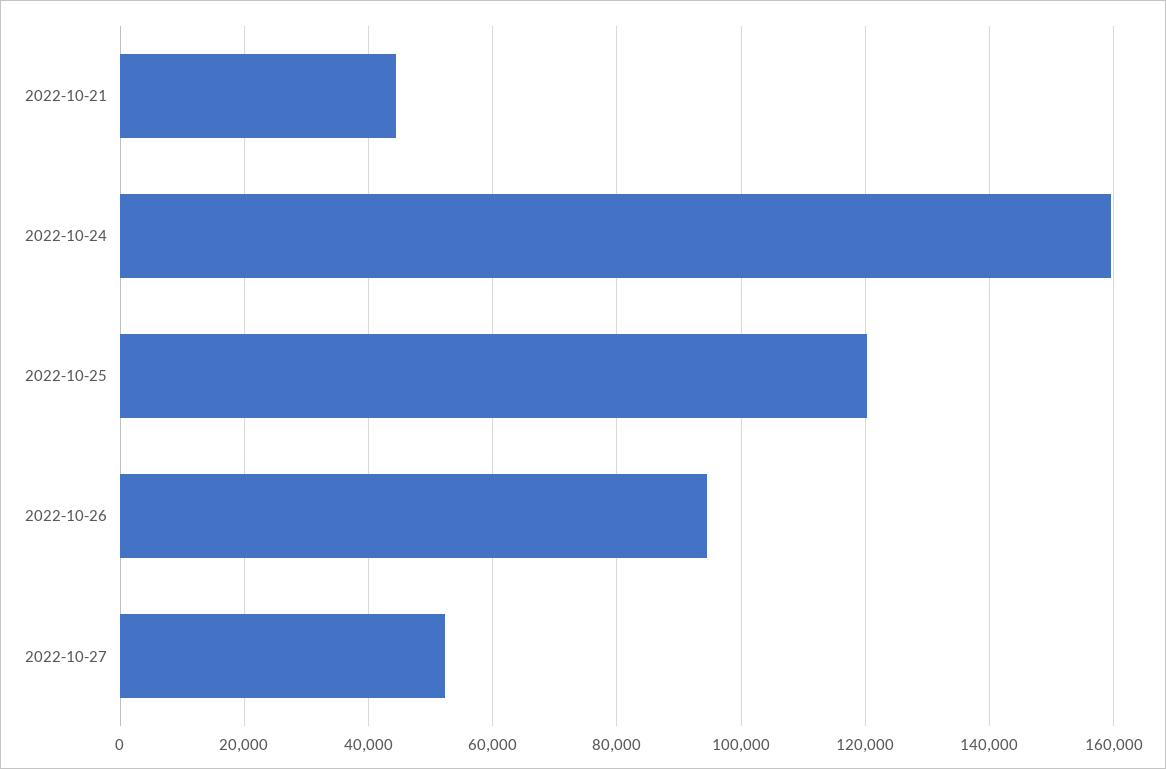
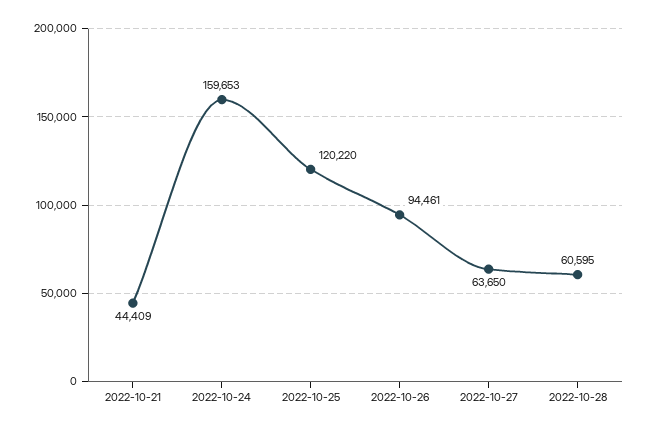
2022-10-27: 52000 -> 63650
2022-10-28: none -> 60595

